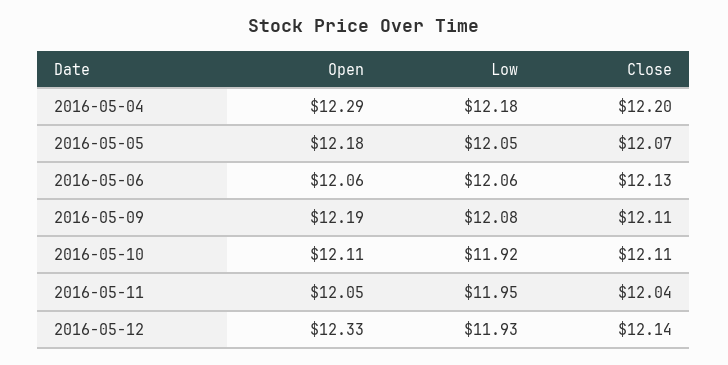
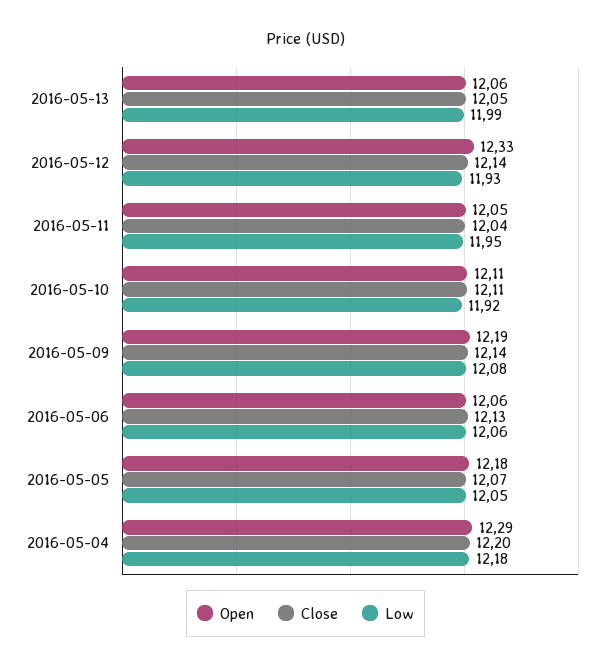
Close, 2016-05-09: 12.11 -> 12.14
Open, 2016-05-13: none -> 12.06
Close, 2016-05-13: none -> 12.05
Low, 2016-05-13: none -> 11.99

